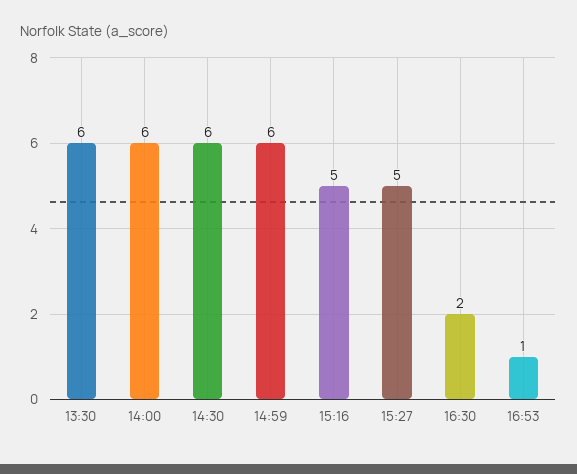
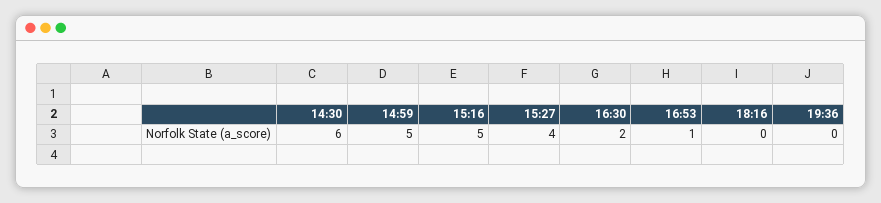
13:30: 6 -> none
14:00: 6 -> none
14:59: 6 -> 5
15:27: 5 -> 4
18:16: none -> 0
19:36: none -> 0

